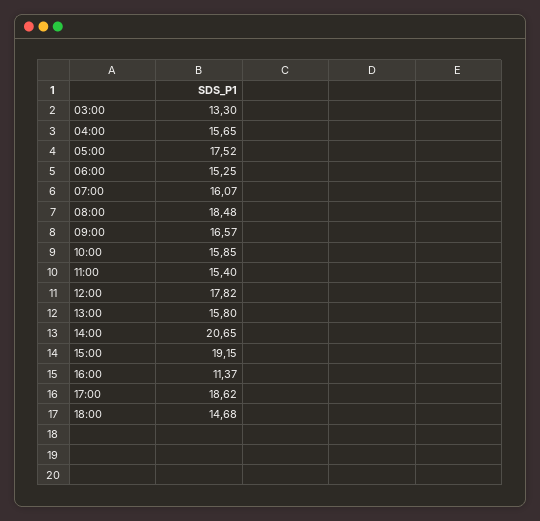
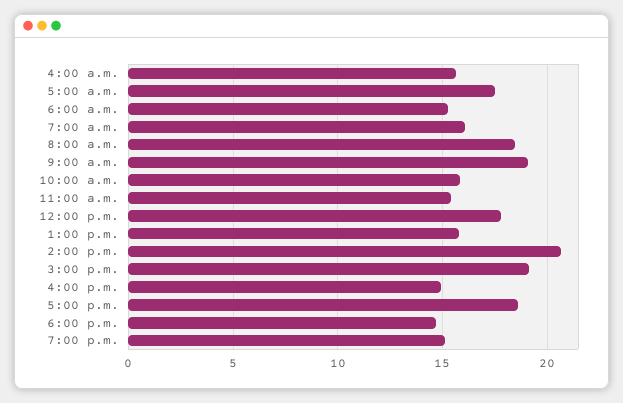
03:00: 13.3 -> none
09:00: 16.57 -> 19
16:00: 11.37 -> 15
7:00 p.m.: none -> 15

